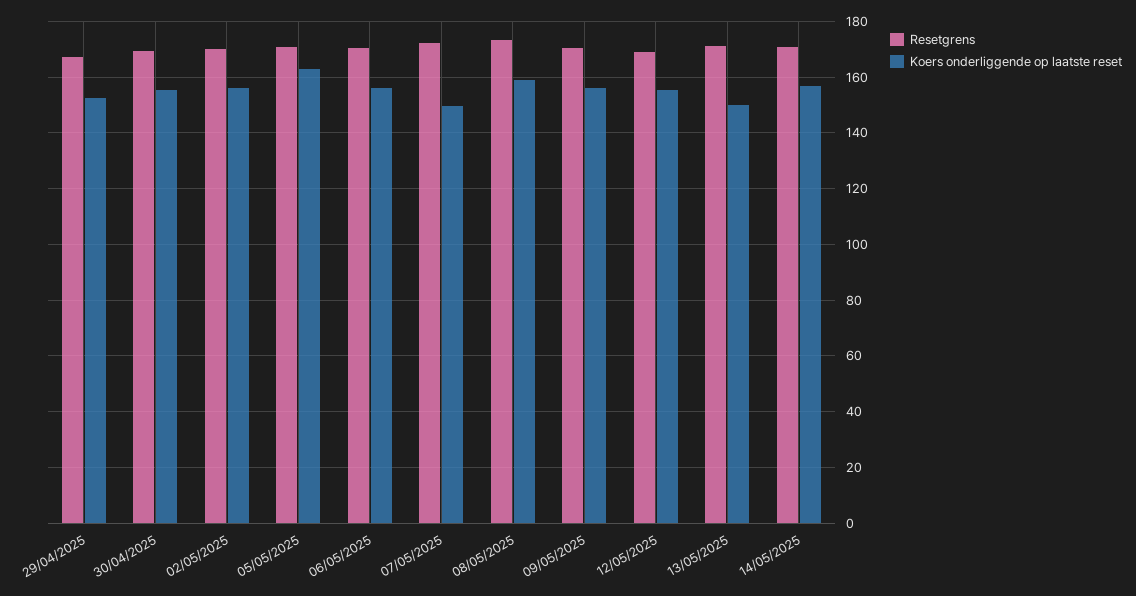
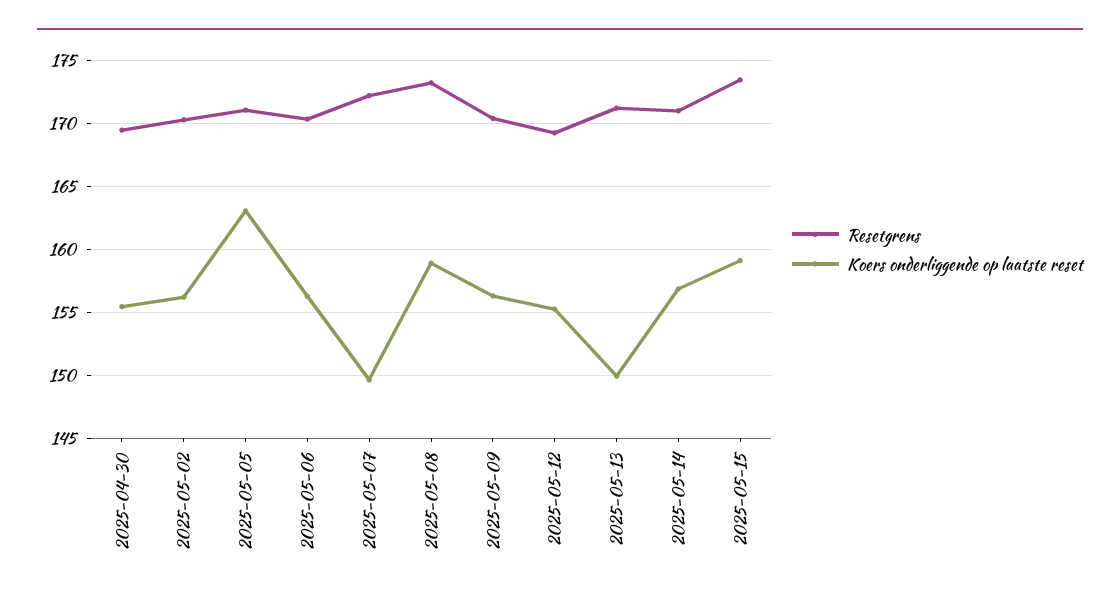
Resetgrens, 29/04/2025: 167.5 -> none
Koers onderliggende op laatste reset, 29/04/2025: 152.5 -> none
Resetgrens, 2025-05-15: none -> 173.5
Koers onderliggende op laatste reset, 2025-05-15: none -> 159

